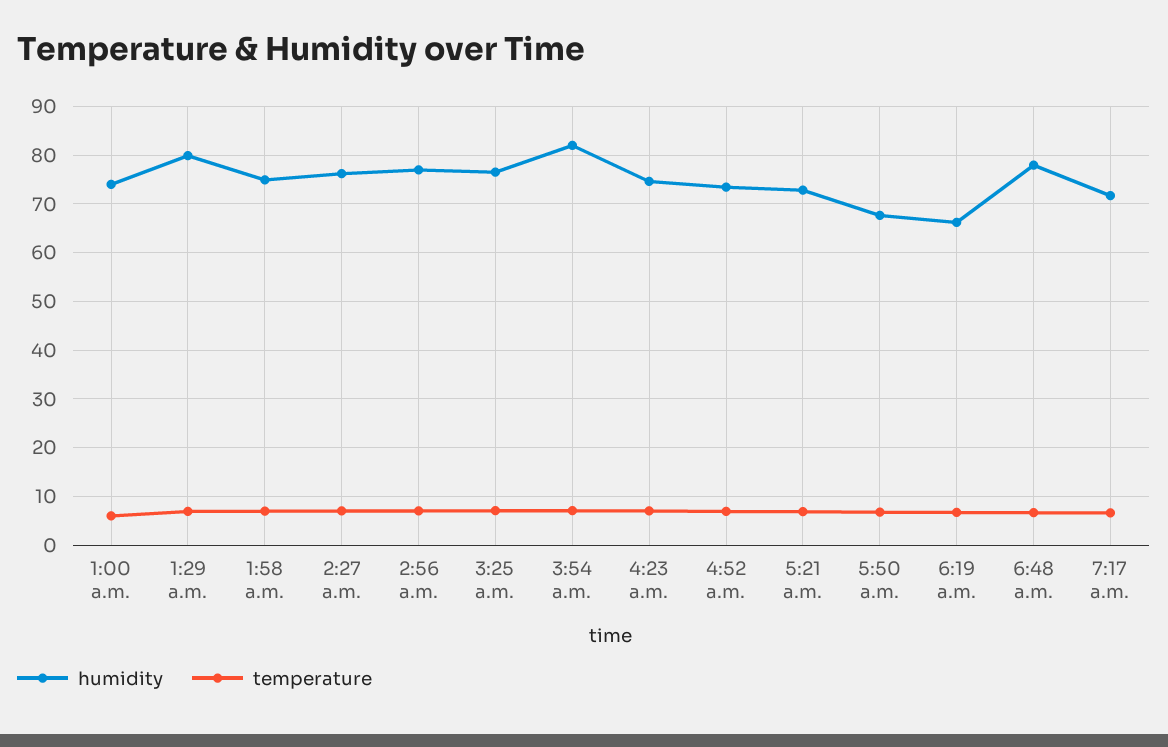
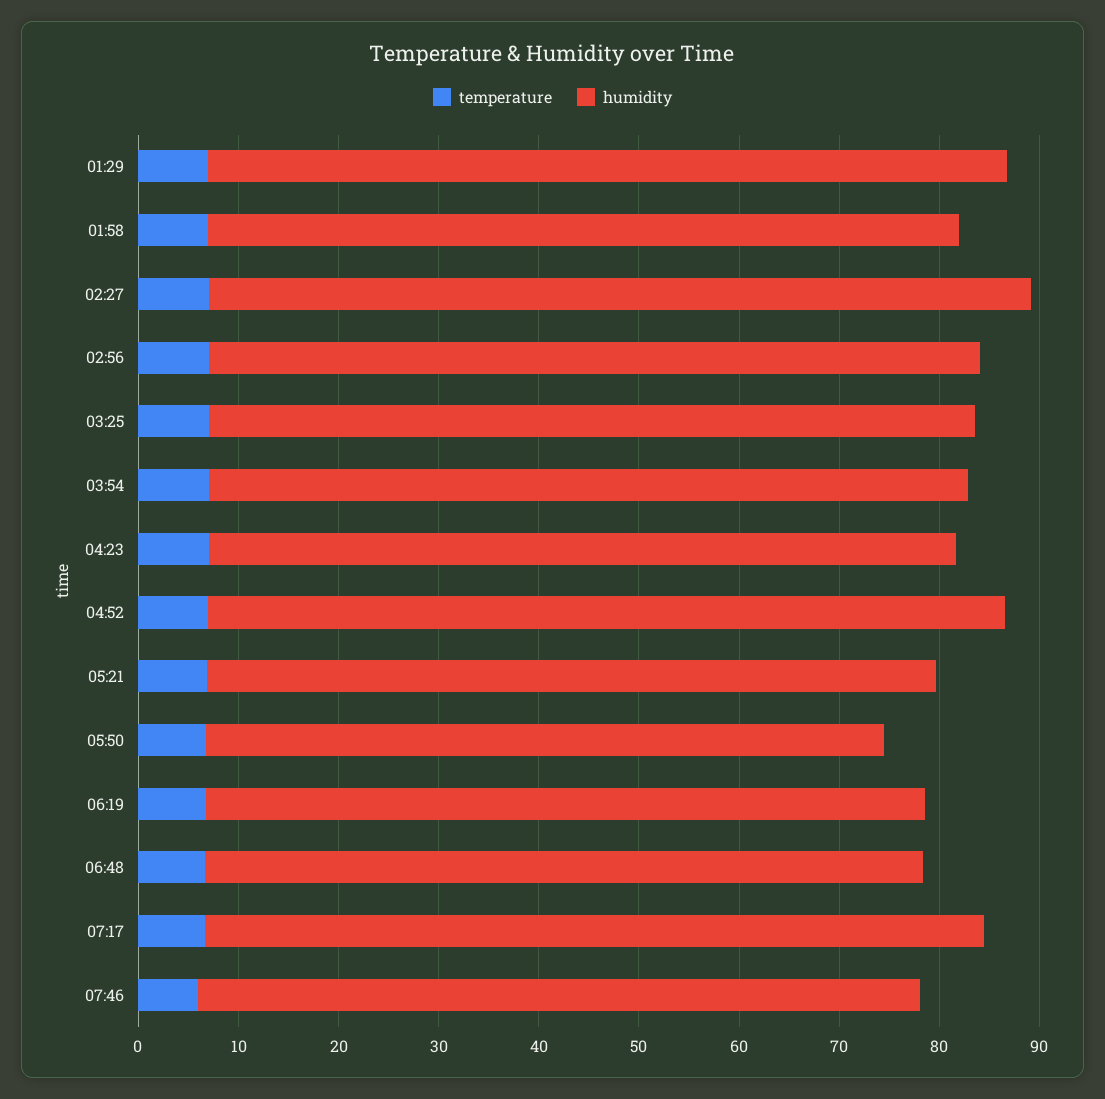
humidity, 1:00 a.m.: 74 -> none
temperature, 1:00 a.m.: 6 -> none
humidity, 2:27 a.m.: 76 -> 82
humidity, 3:54 a.m.: 82 -> 76
humidity, 4:52 a.m.: 74 -> 80
humidity, 6:19 a.m.: 66 -> 72
humidity, 6:48 a.m.: 78 -> 72
humidity, 7:17 a.m.: 72 -> 78
temperature, 07:46: none -> 6
humidity, 07:46: none -> 72

